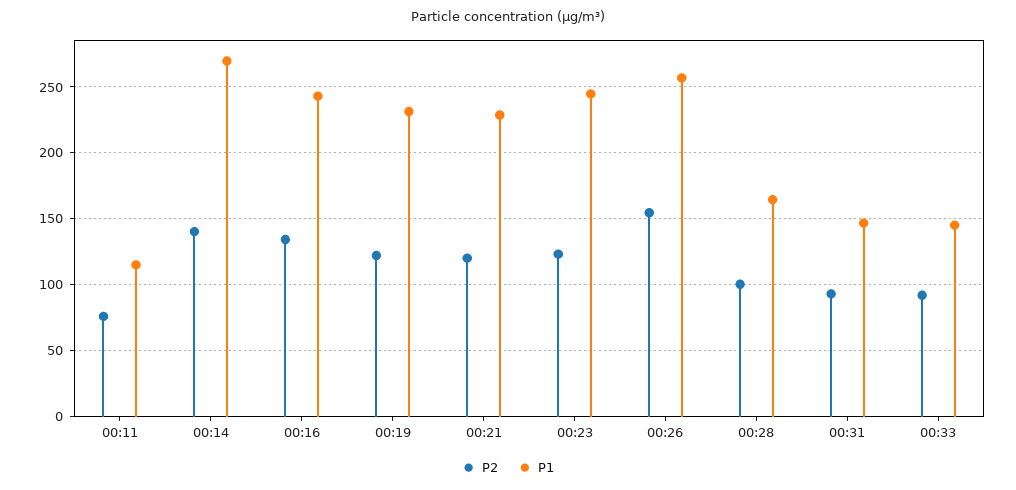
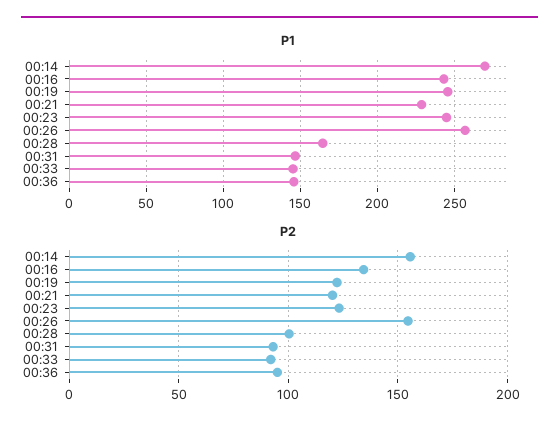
P2, 00:11: 75 -> none
P1, 00:11: 115 -> none
P2, 00:14: 140 -> 155
P1, 00:19: 230 -> 245
P1, 00:36: none -> 145
P2, 00:36: none -> 95

